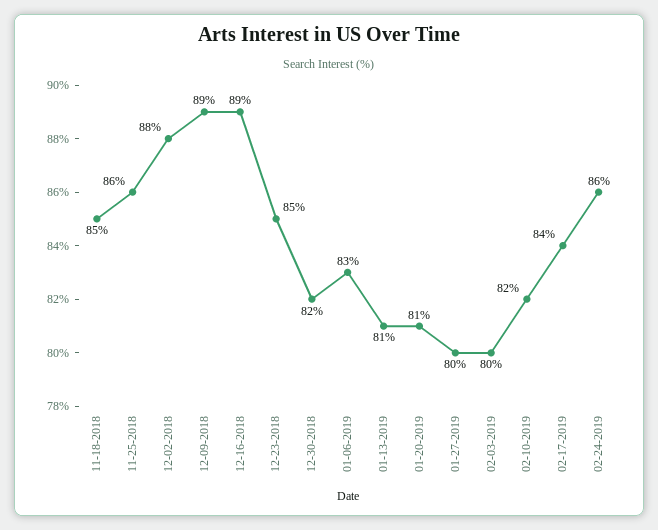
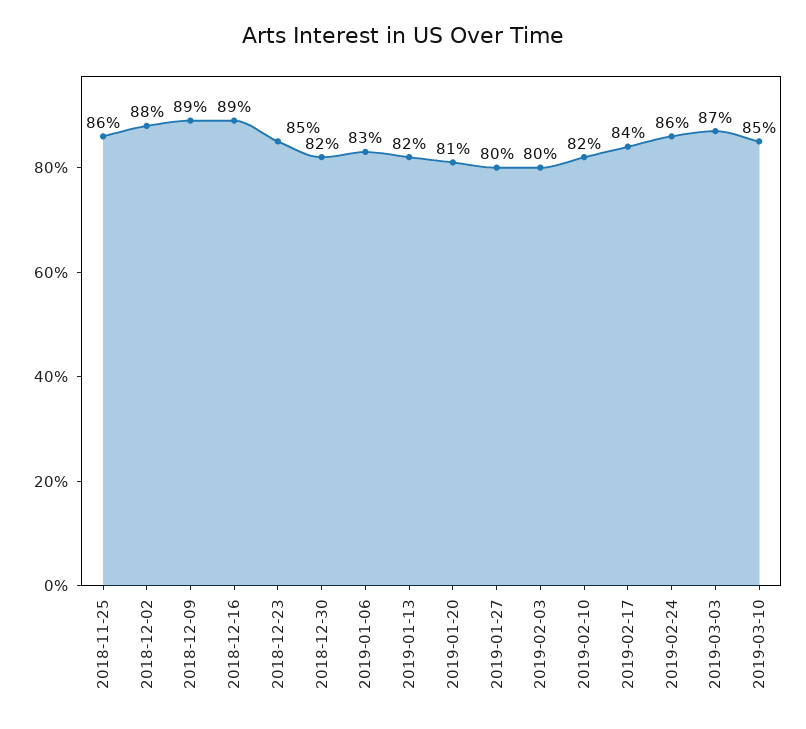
11-18-2018: 85 -> none
01-13-2019: 81 -> 82
2019-03-03: none -> 87
2019-03-10: none -> 85

